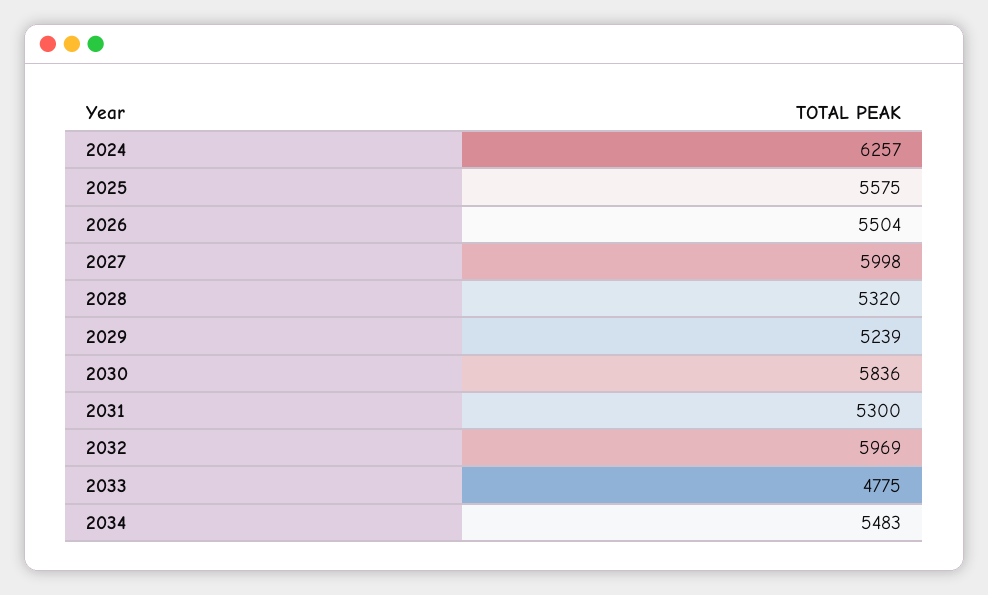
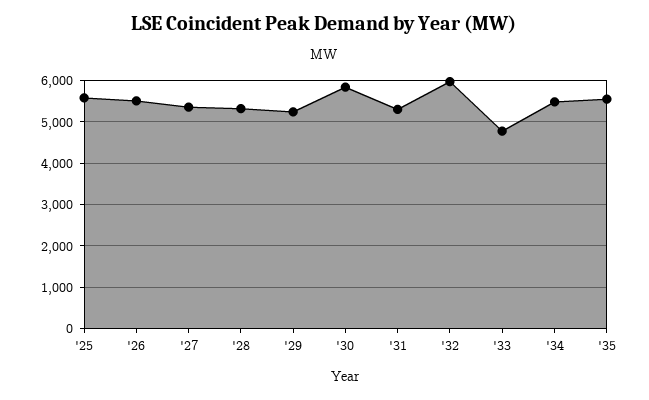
2024: 6257 -> none
2027: 5998 -> 5400
'35: none -> 5600

